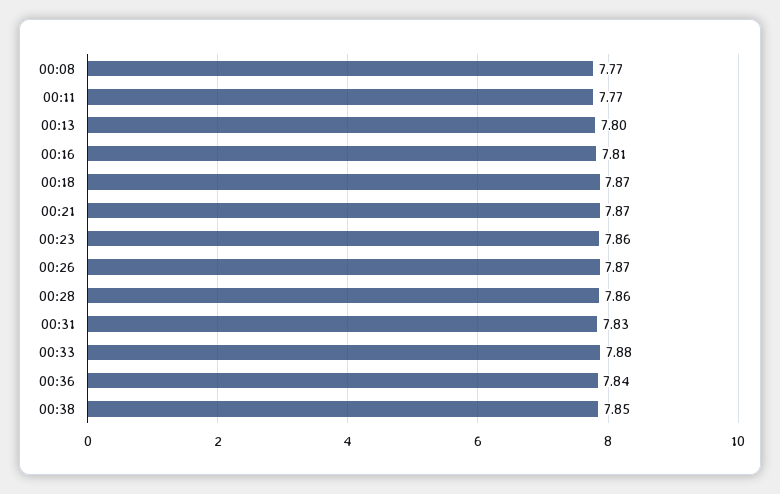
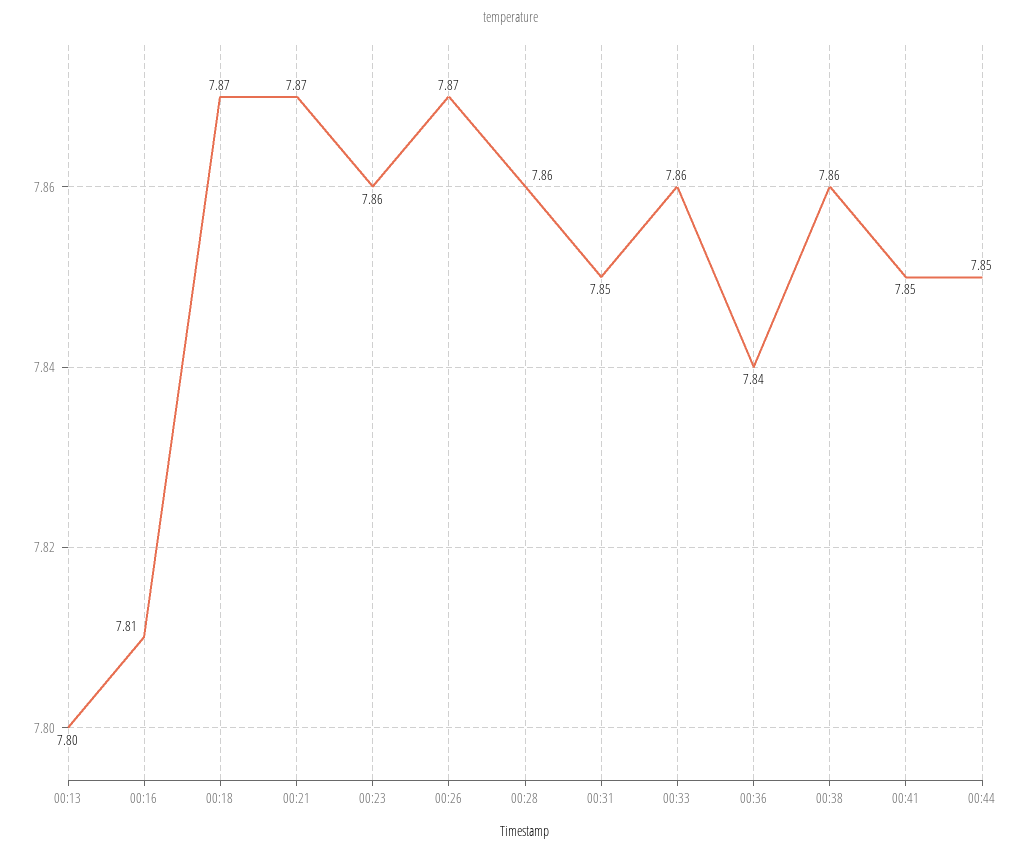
00:08: 7.77 -> none
00:11: 7.77 -> none
00:31: 7.83 -> 7.85
00:33: 7.88 -> 7.86
00:38: 7.85 -> 7.86
00:41: none -> 7.85
00:44: none -> 7.85

